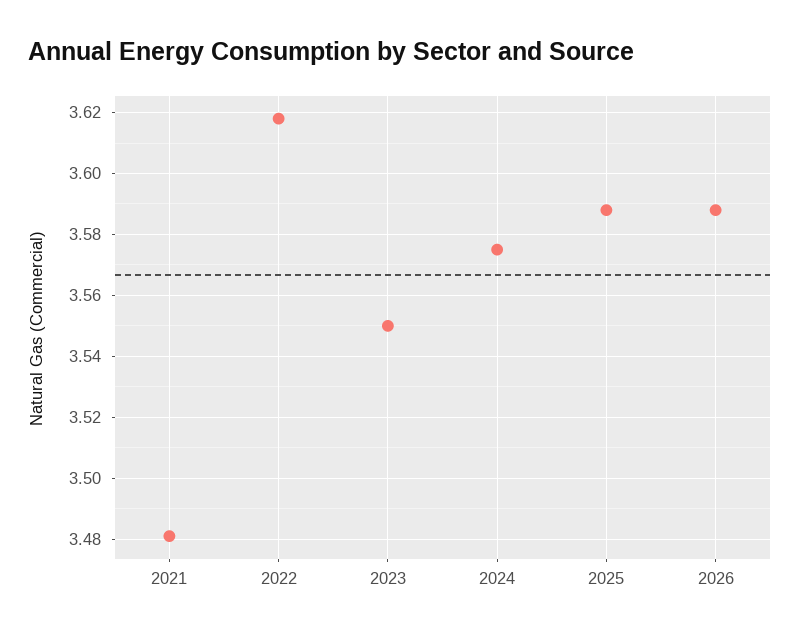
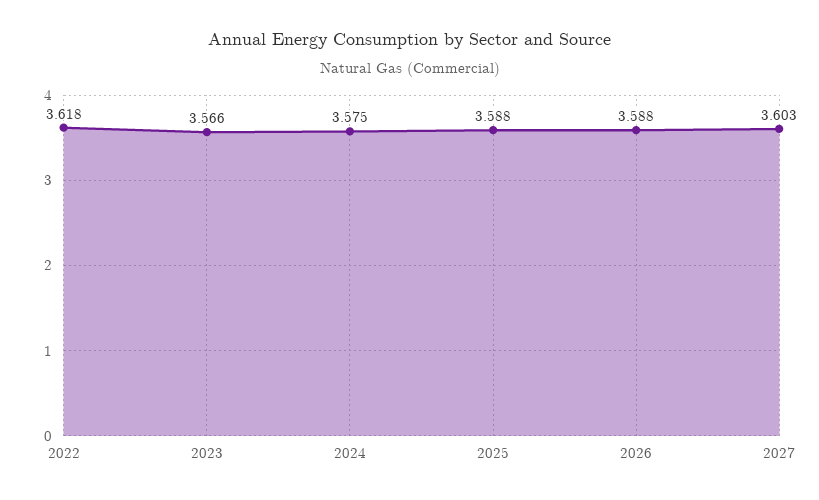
2021: 3.48 -> none
2023: 3.55 -> 3.566
2027: none -> 3.603

